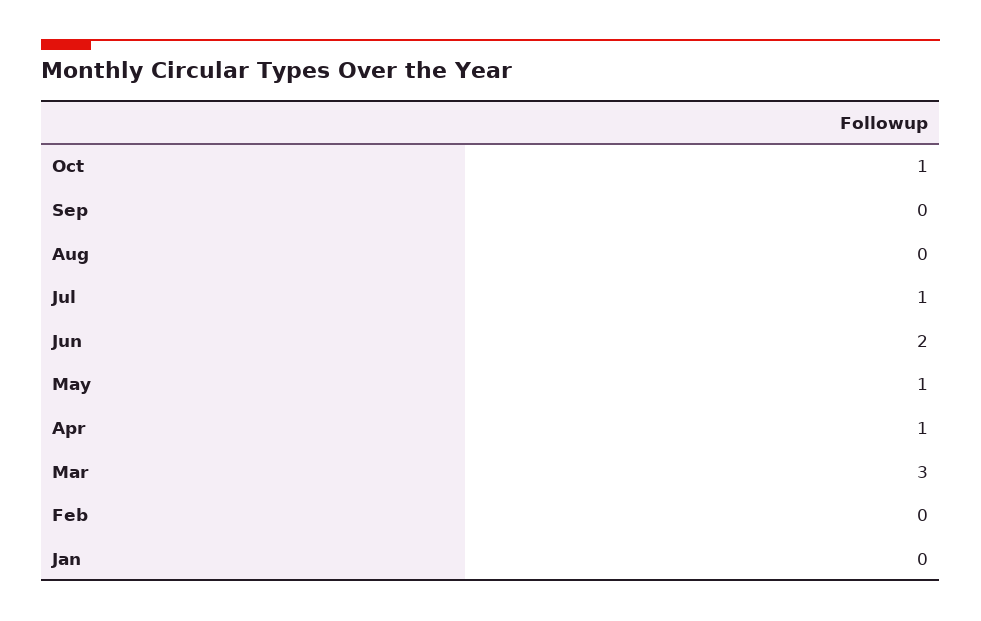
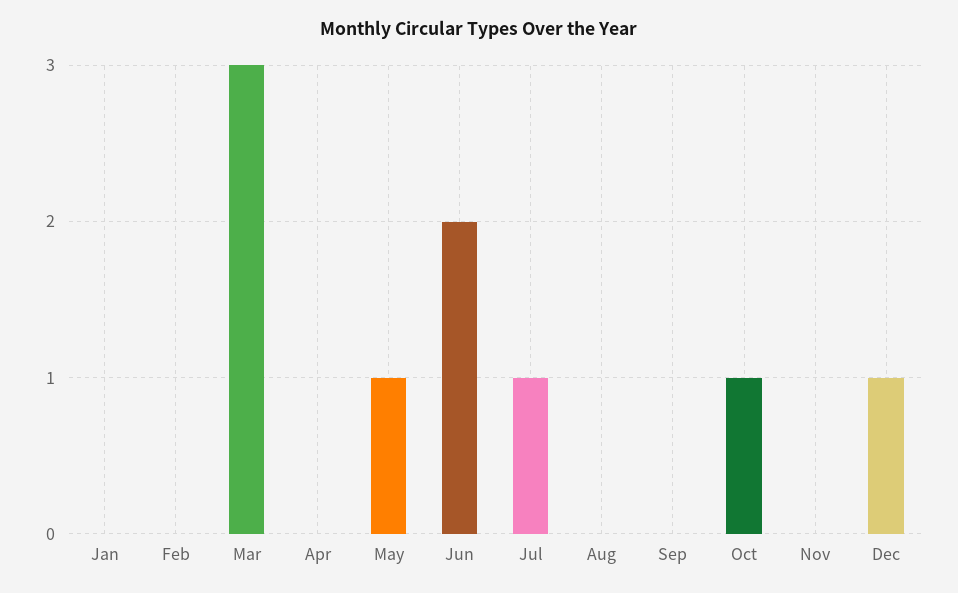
Apr: 1 -> 0
Nov: none -> 0
Dec: none -> 1

